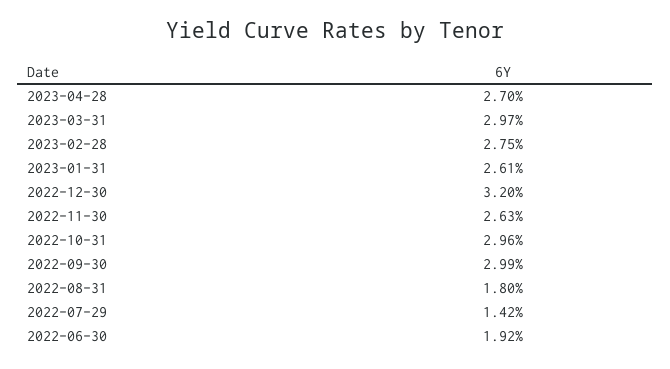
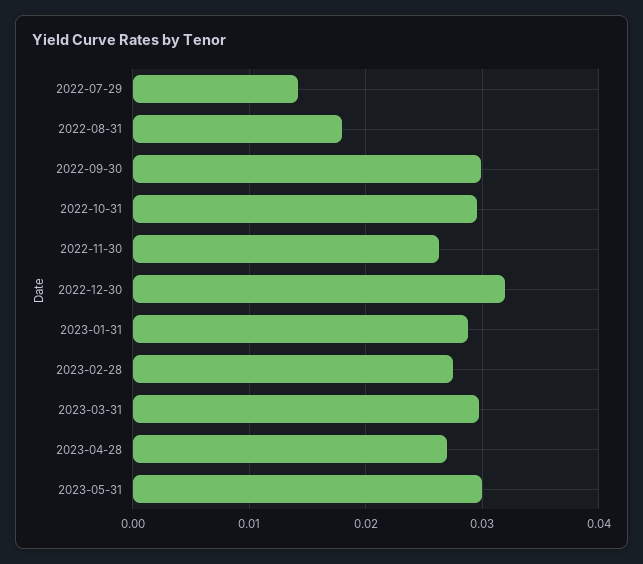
2023-01-31: 0.0261 -> 0.029
2022-06-30: 0.0192 -> none
2023-05-31: none -> 0.03

